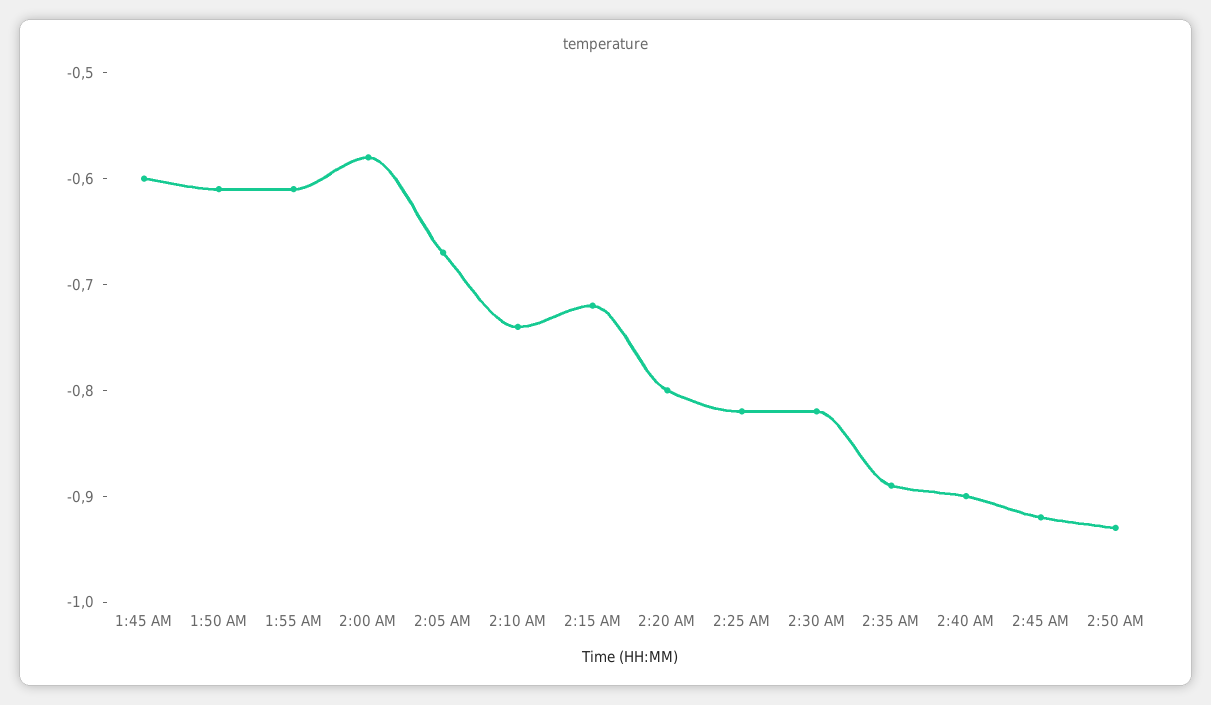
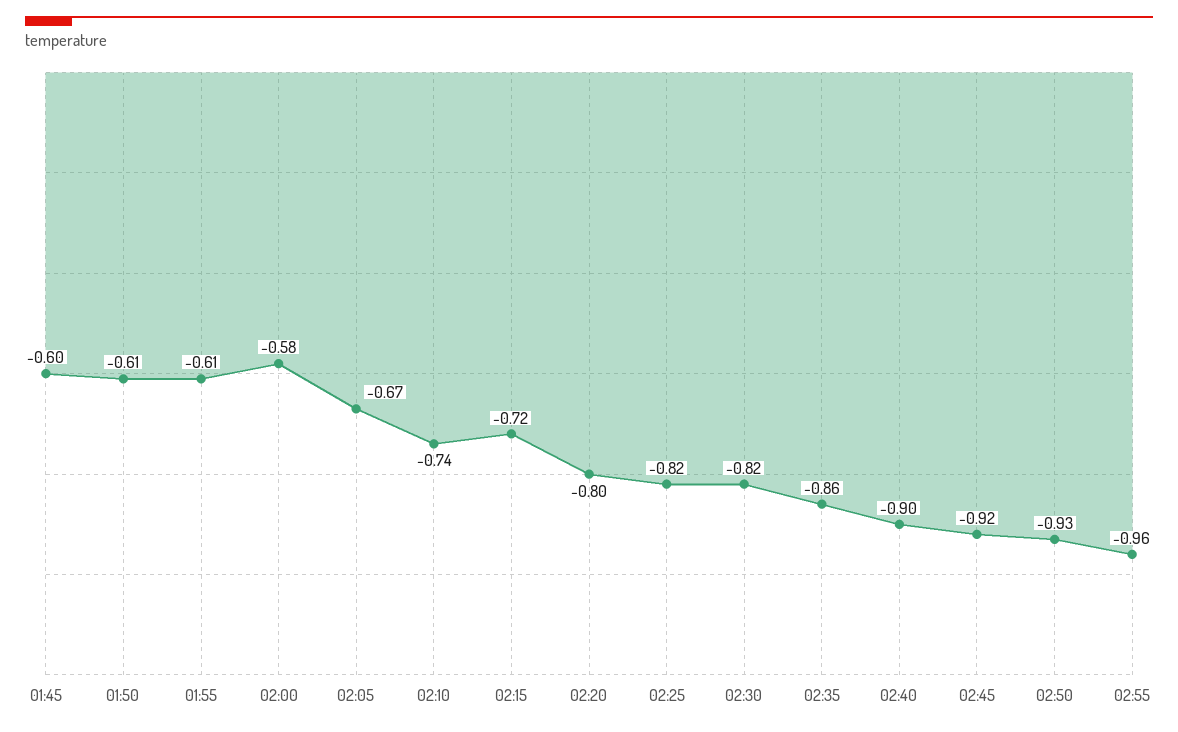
2:35 AM: -0.89 -> -0.86
02:55: none -> -0.96

